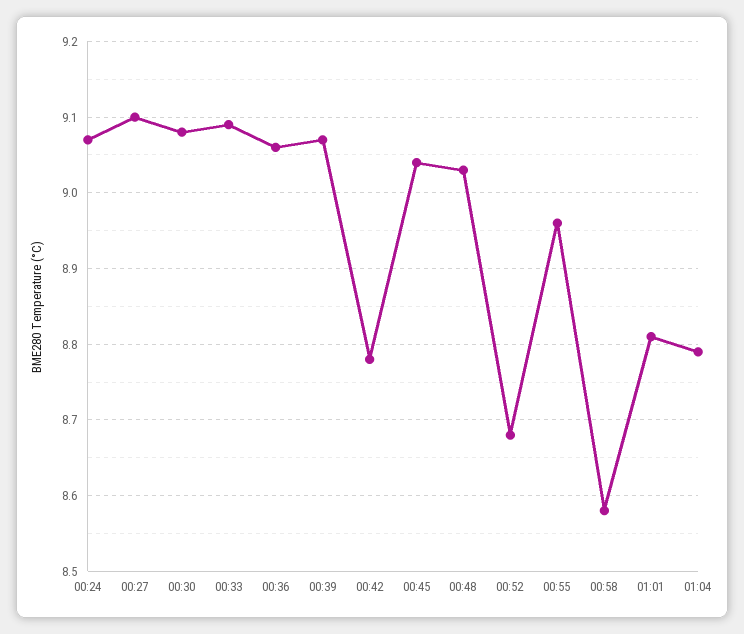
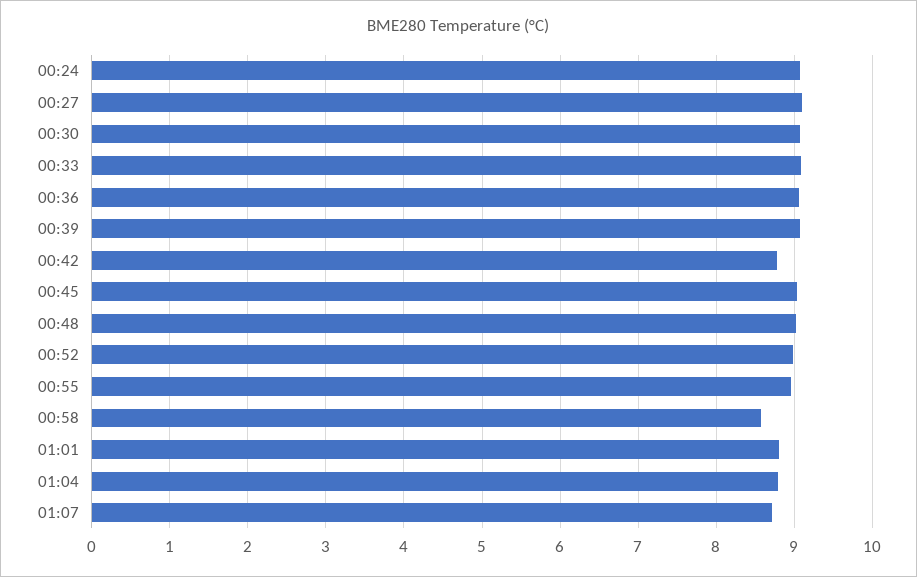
00:52: 8.68 -> 9
01:07: none -> 8.7

